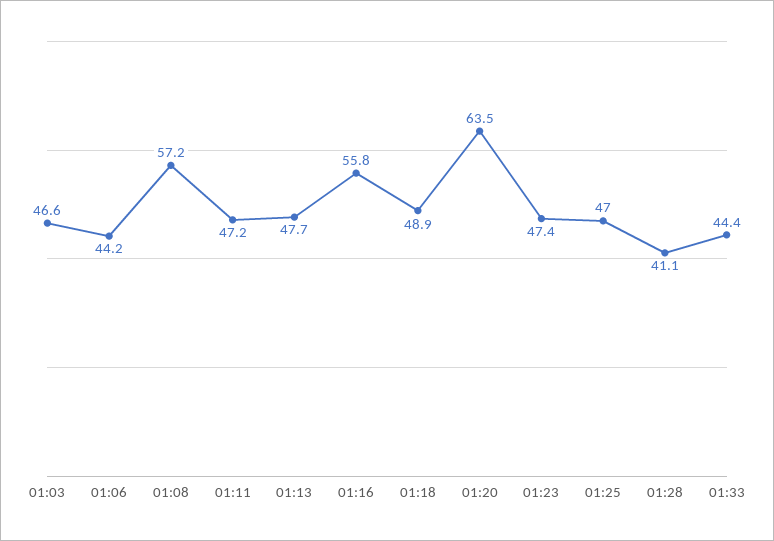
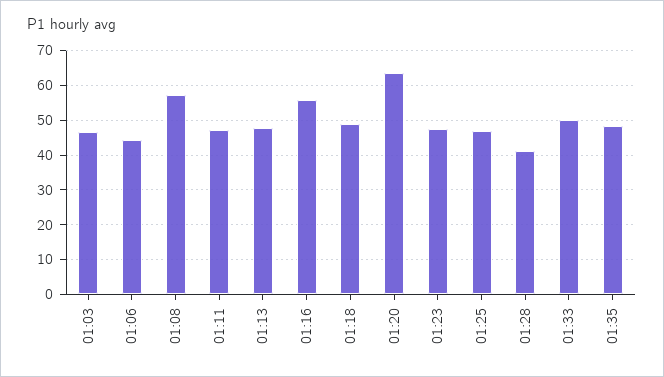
01:33: 44.4 -> 50
01:35: none -> 48

